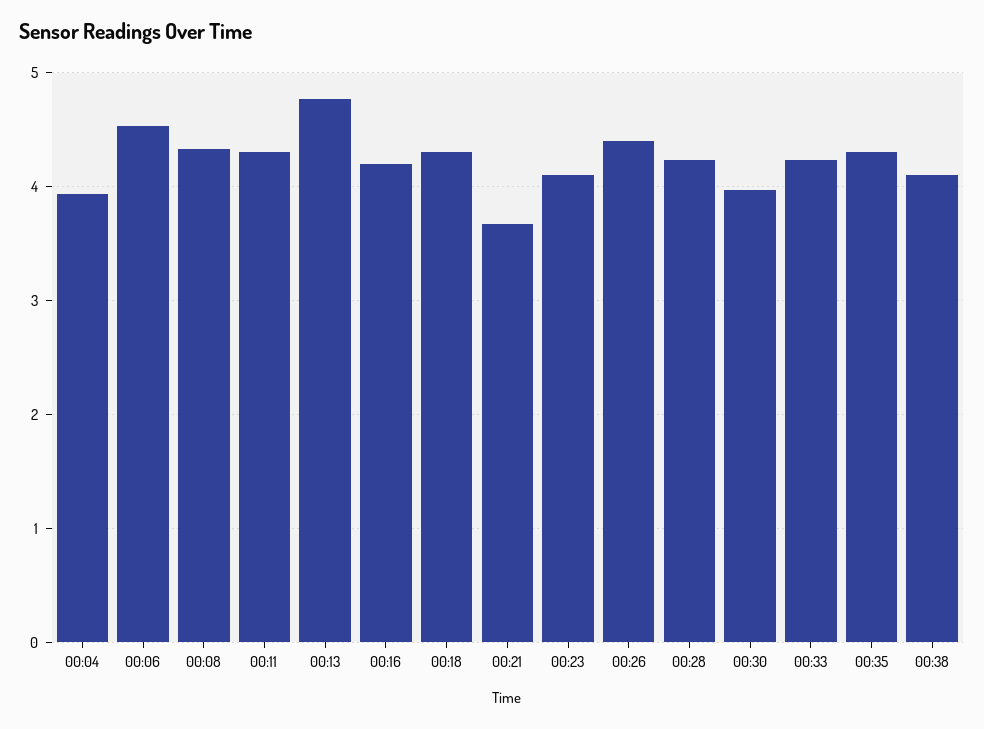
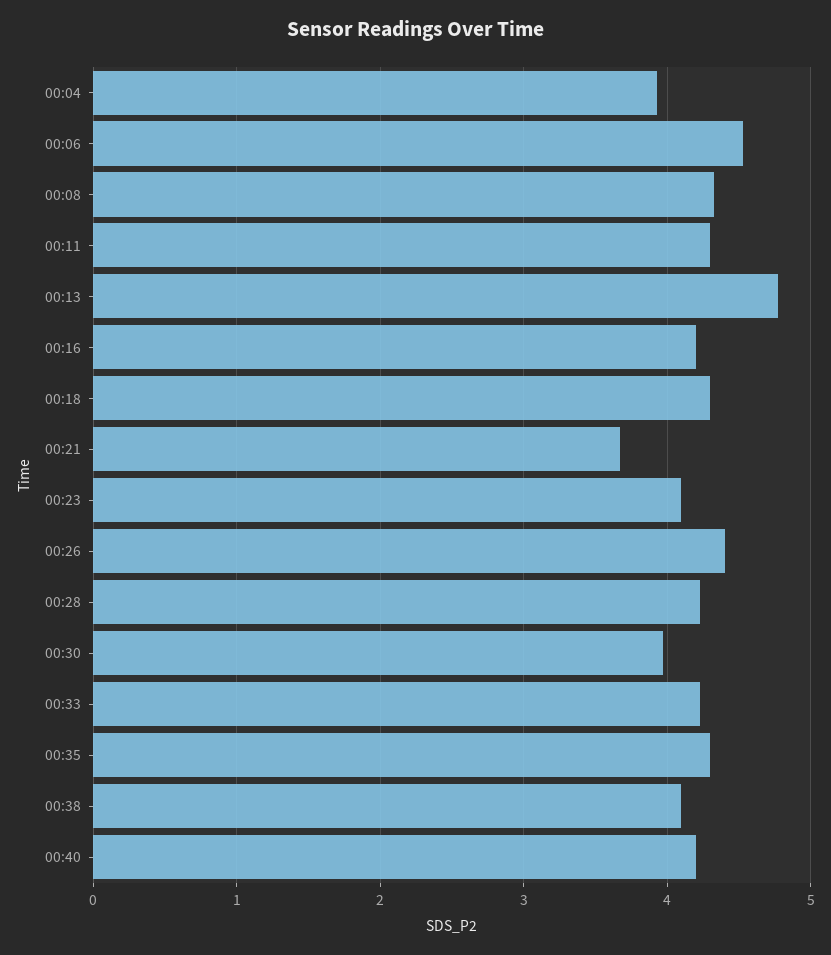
00:40: none -> 4.2

